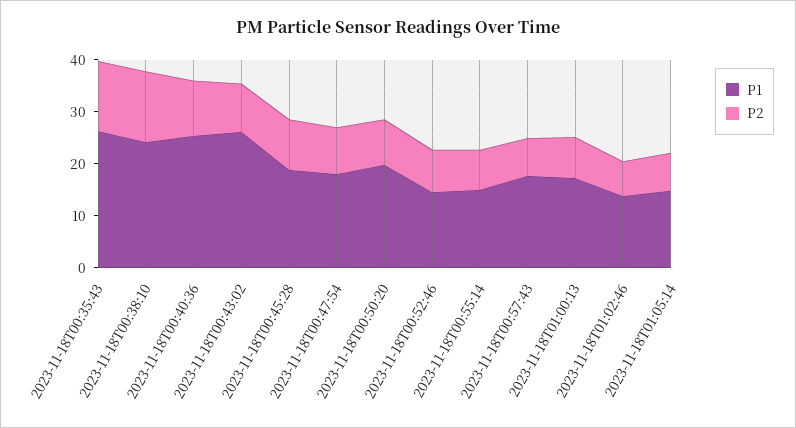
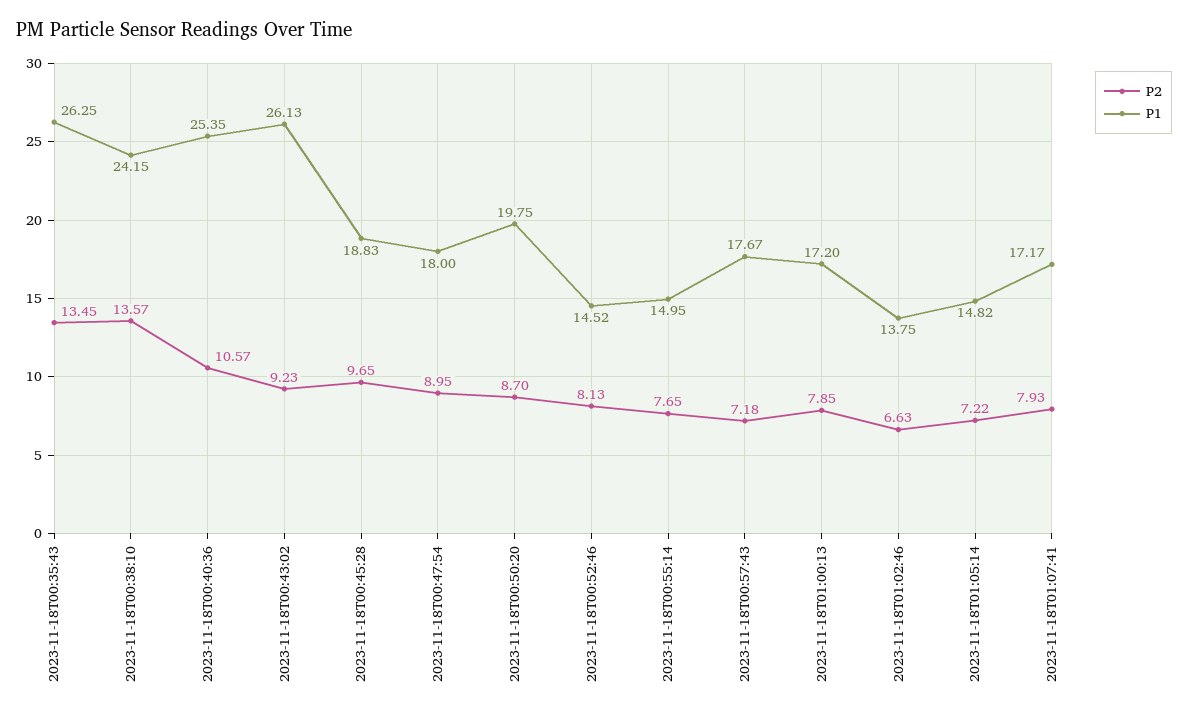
P2, 2023-11-18T01:07:41: none -> 7.93
P1, 2023-11-18T01:07:41: none -> 17.17

